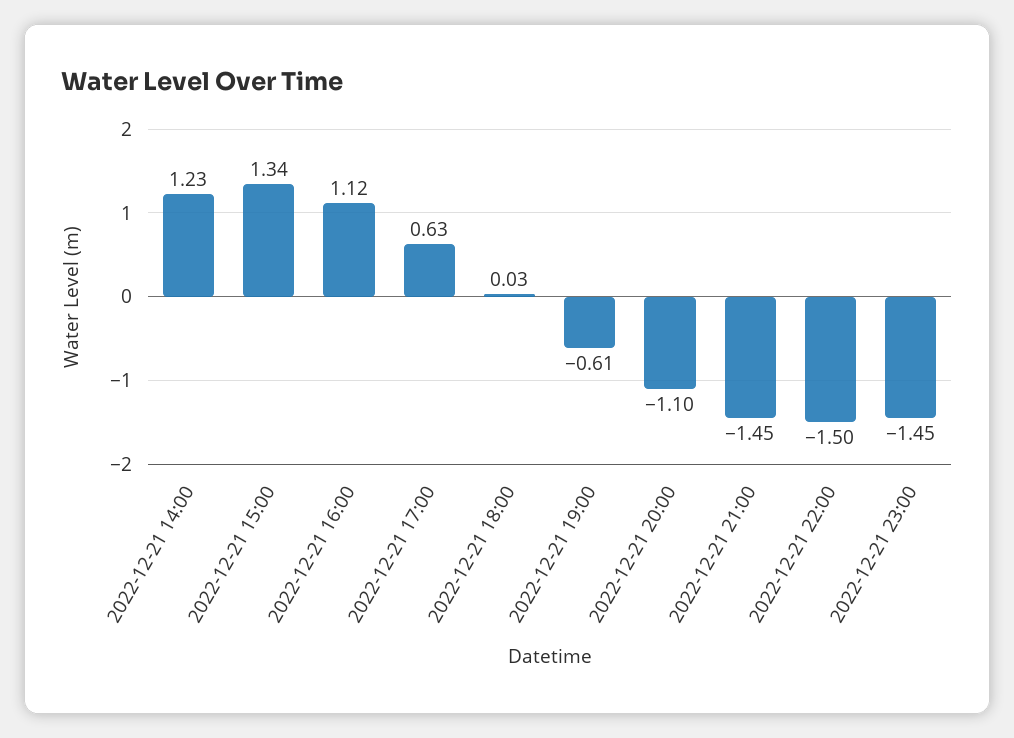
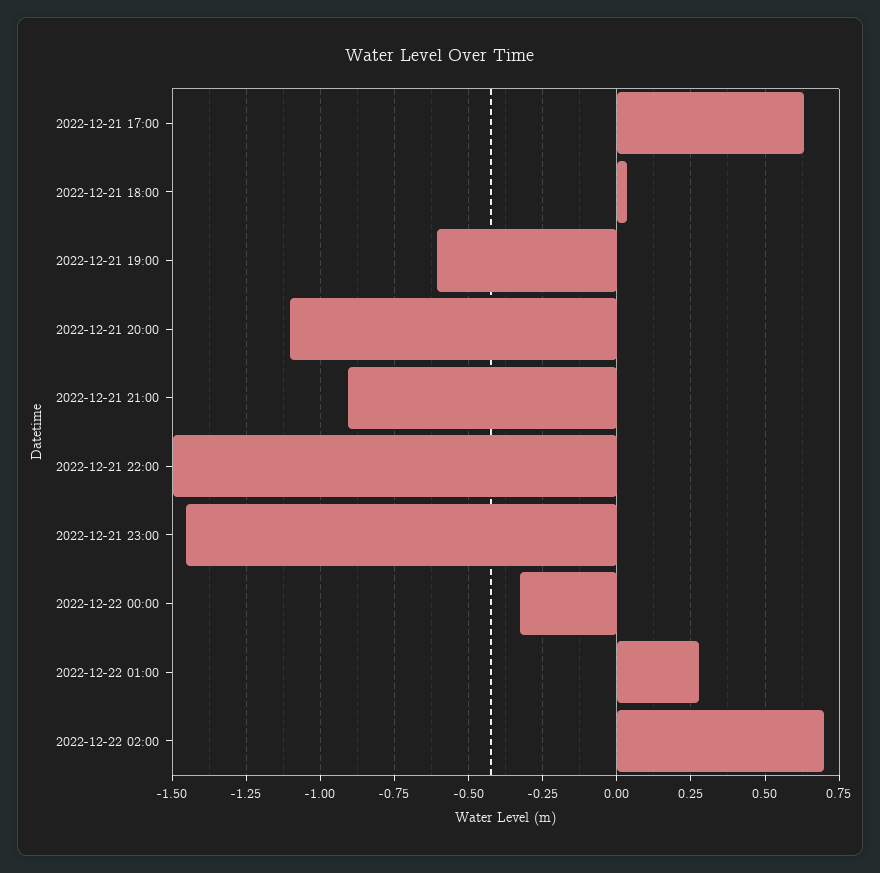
2022-12-21 14:00: 1.23 -> none
2022-12-21 15:00: 1.34 -> none
2022-12-21 16:00: 1.12 -> none
2022-12-21 21:00: -1.45 -> -0.9
2022-12-22 00:00: none -> -0.325
2022-12-22 01:00: none -> 0.275
2022-12-22 02:00: none -> 0.7

